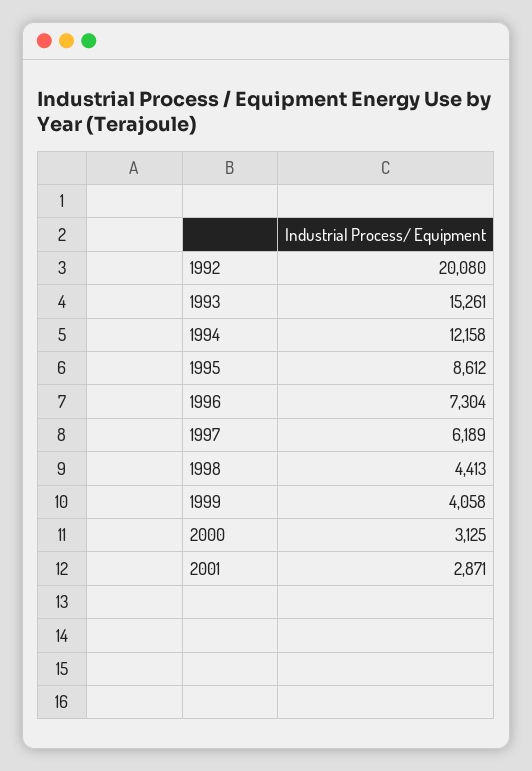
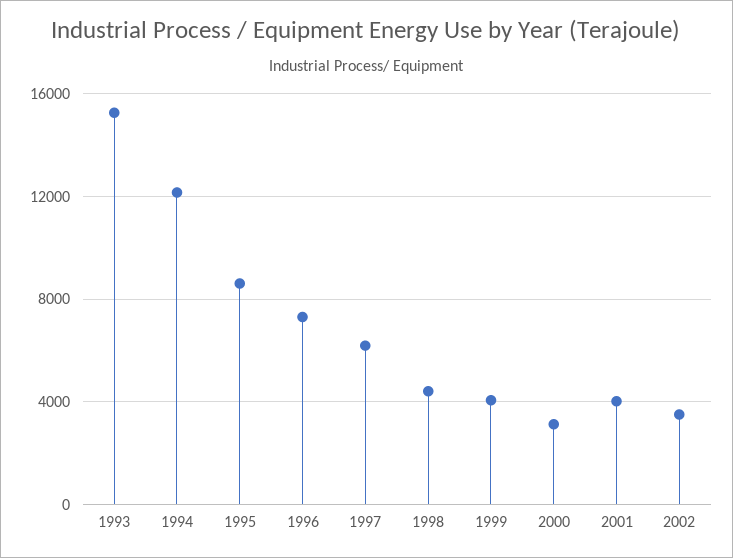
1992: 20080 -> none
2001: 2871 -> 4000
2002: none -> 3500

